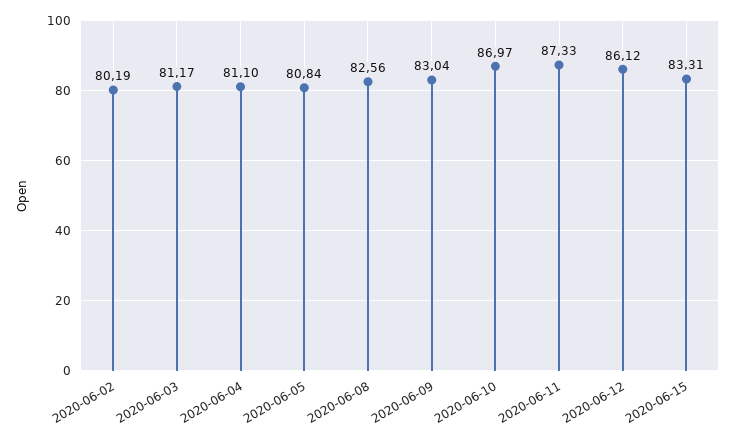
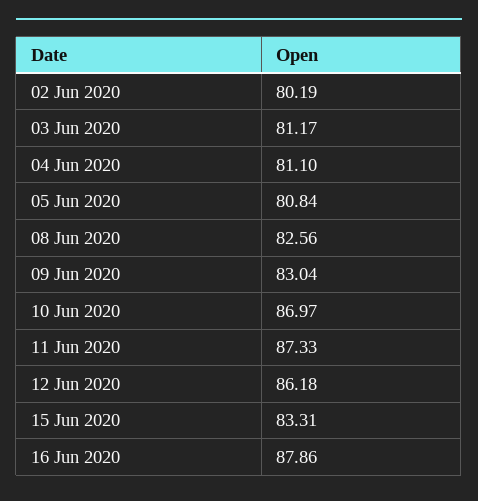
2020-06-12: 86.12 -> 86.18
16 Jun 2020: none -> 87.86

